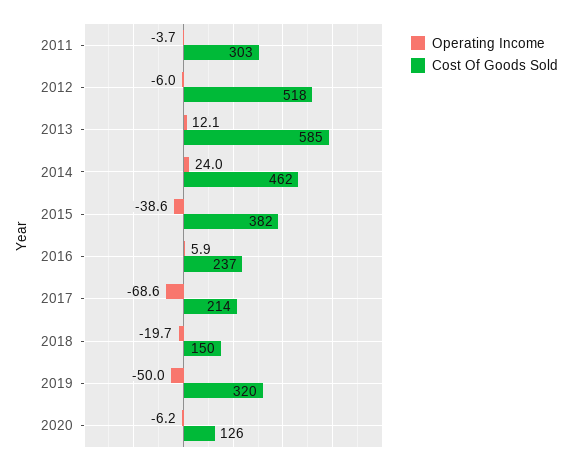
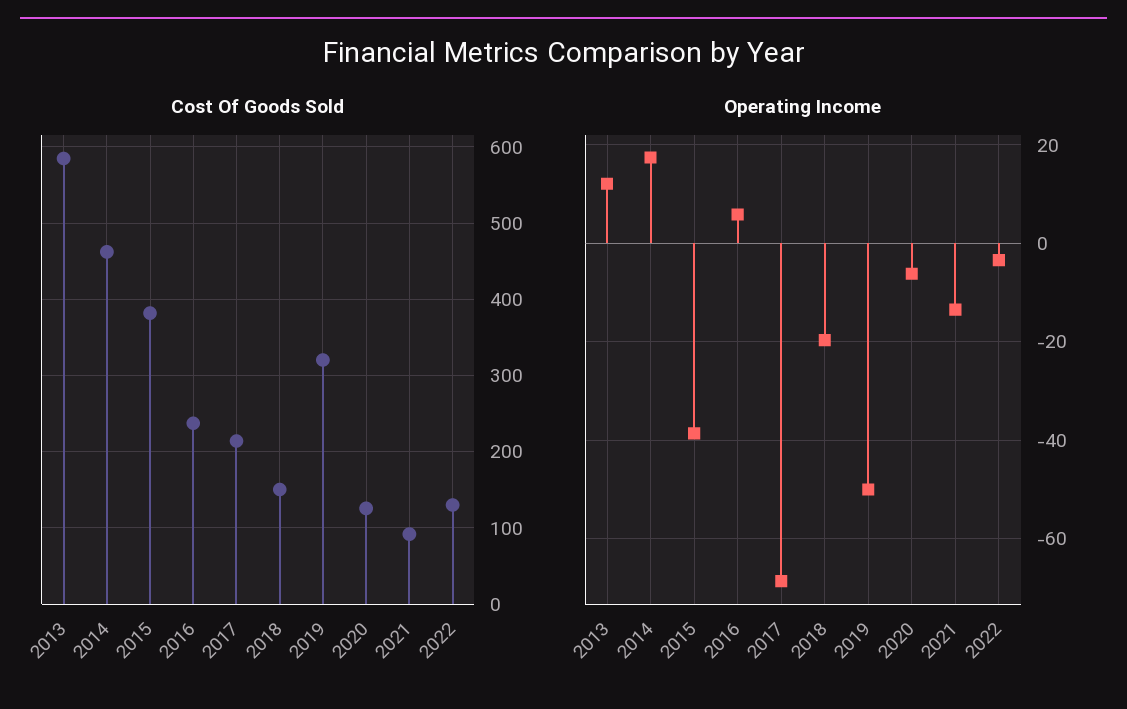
Operating Income, 2011: -3.7 -> none
Cost Of Goods Sold, 2011: 303 -> none
Operating Income, 2012: -6 -> none
Cost Of Goods Sold, 2012: 518 -> none
Operating Income, 2014: 24 -> 18
Cost Of Goods Sold, 2021: none -> 90
Cost Of Goods Sold, 2022: none -> 130
Operating Income, 2021: none -> -14
Operating Income, 2022: none -> -4

